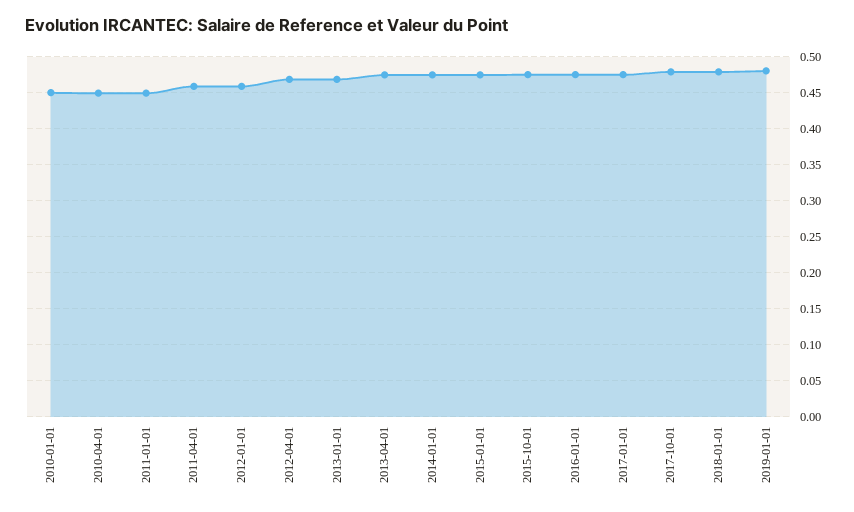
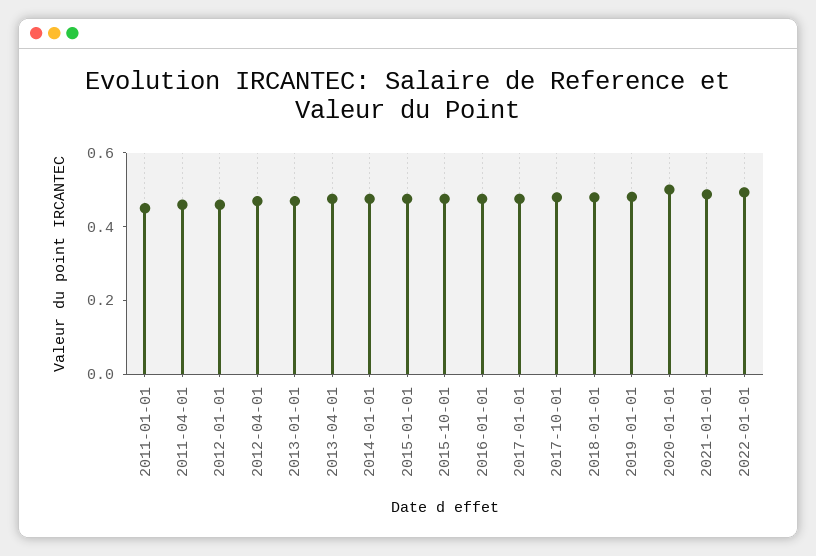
2010-01-01: 0.45 -> none
2010-04-01: 0.45 -> none
2020-01-01: none -> 0.5
2021-01-01: none -> 0.5
2022-01-01: none -> 0.5

